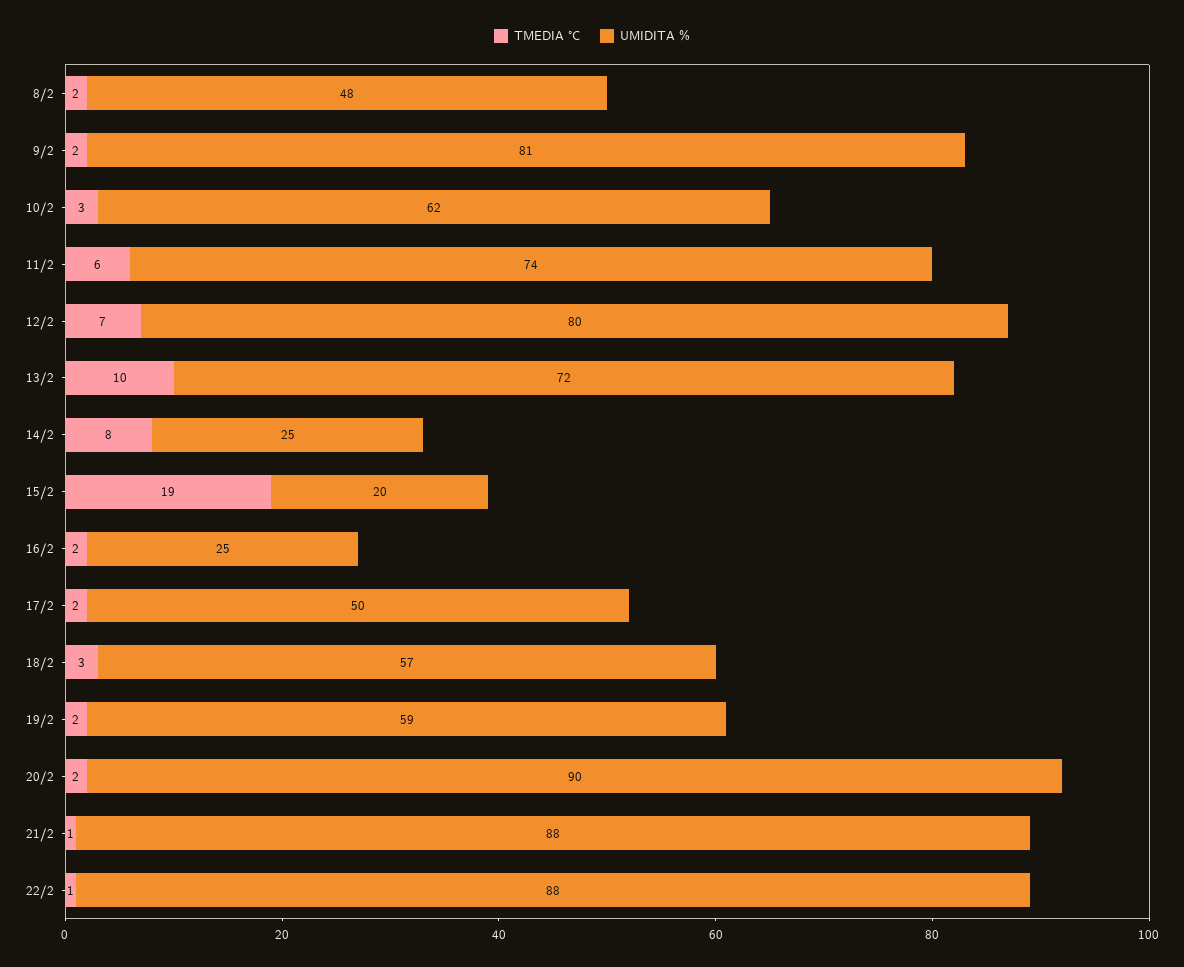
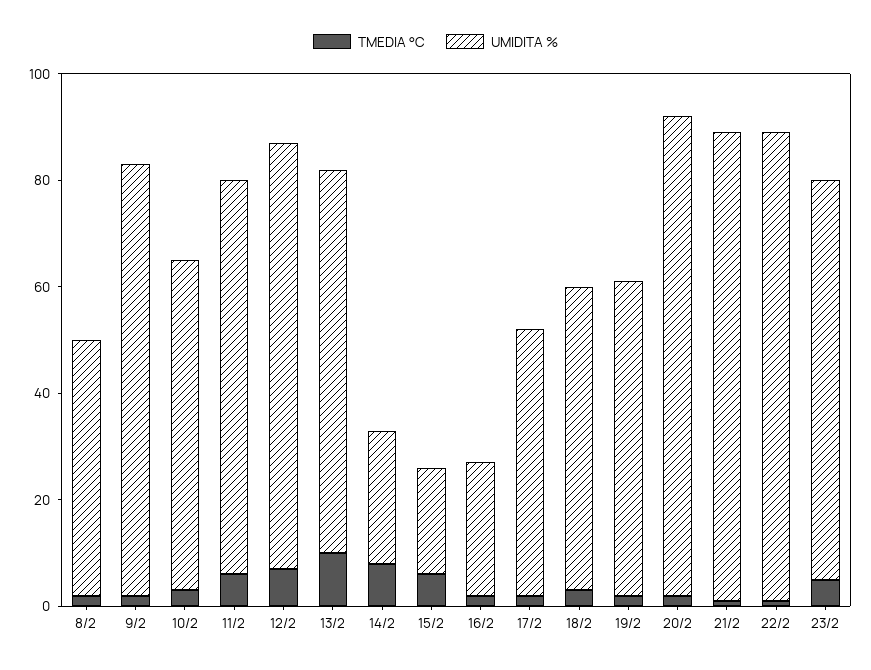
TMEDIA °C, 15/2: 19 -> 5
TMEDIA °C, 23/2: none -> 5
UMIDITA %, 23/2: none -> 75

